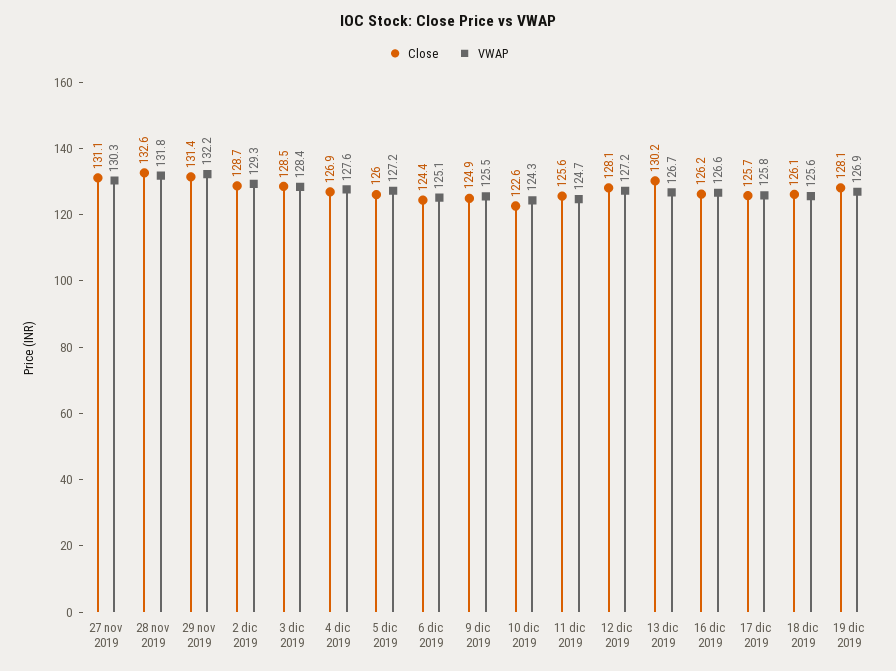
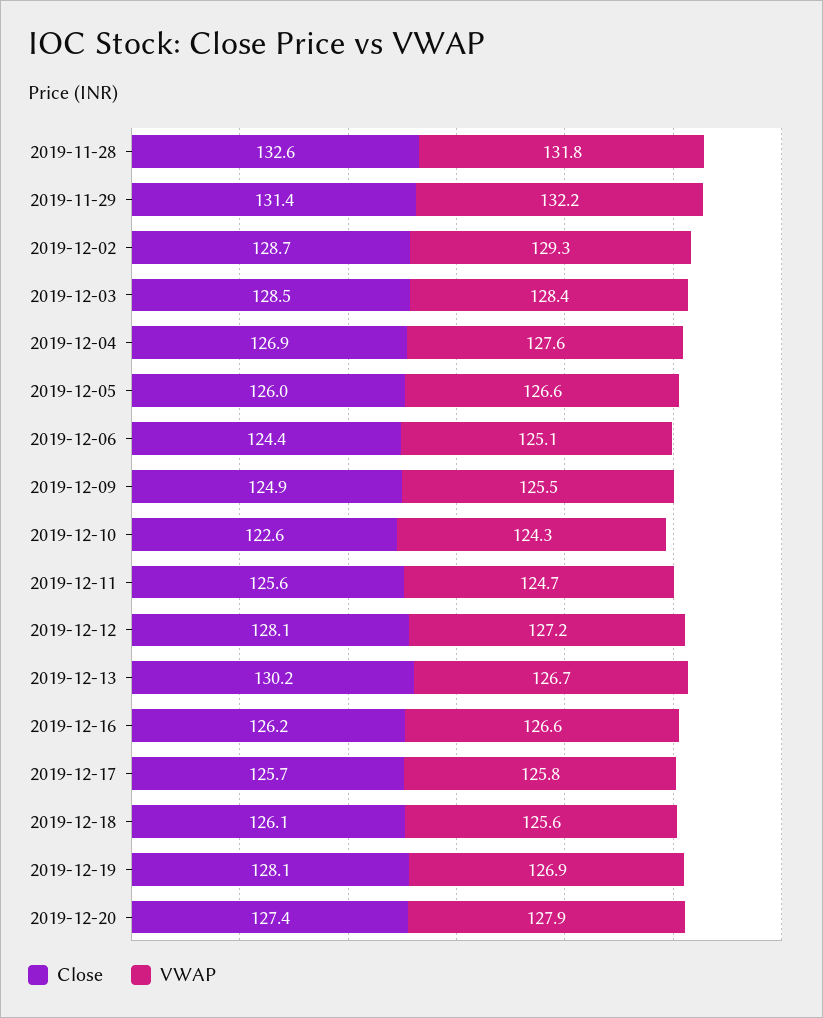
Close, 27 nov 2019: 131.1 -> none
VWAP, 27 nov 2019: 130.3 -> none
VWAP, 5 dic 2019: 127.2 -> 126.6
Close, 2019-12-20: none -> 127.4
VWAP, 2019-12-20: none -> 127.9

